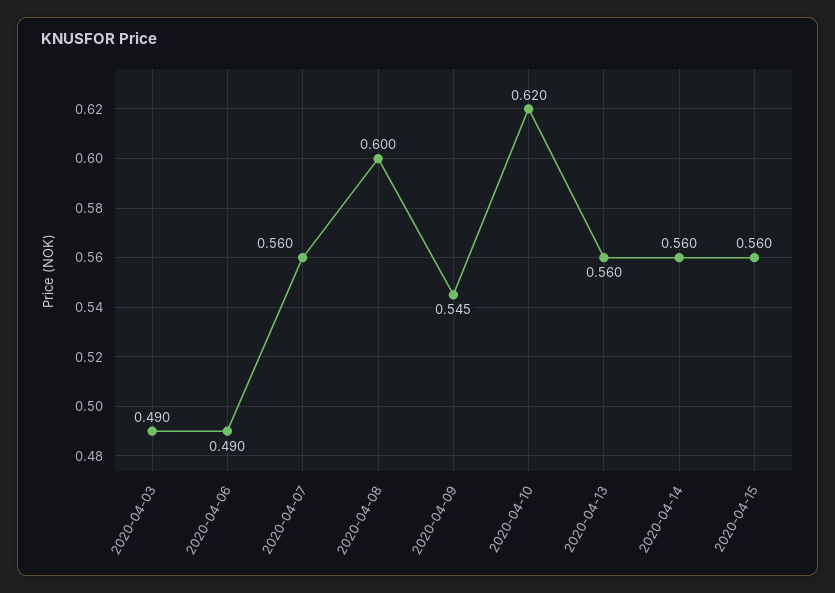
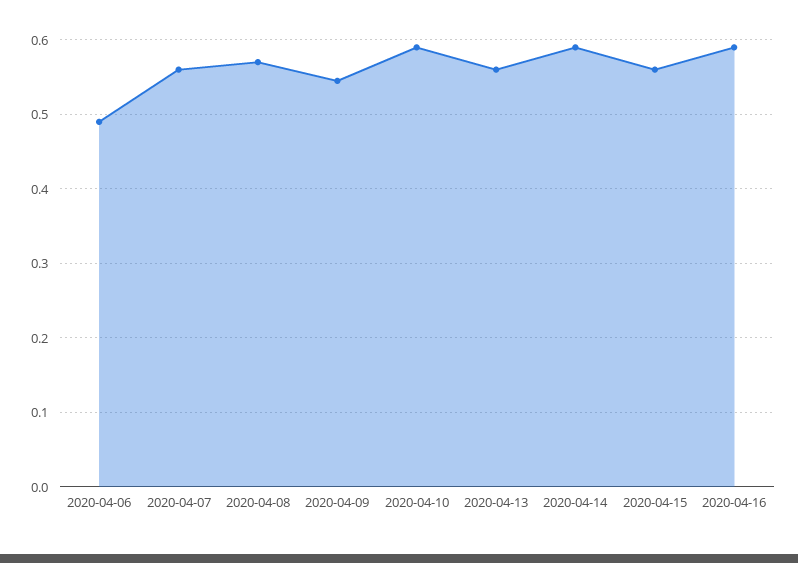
2020-04-03: 0.49 -> none
2020-04-08: 0.6 -> 0.57
2020-04-10: 0.62 -> 0.59
2020-04-14: 0.56 -> 0.59
2020-04-16: none -> 0.59

